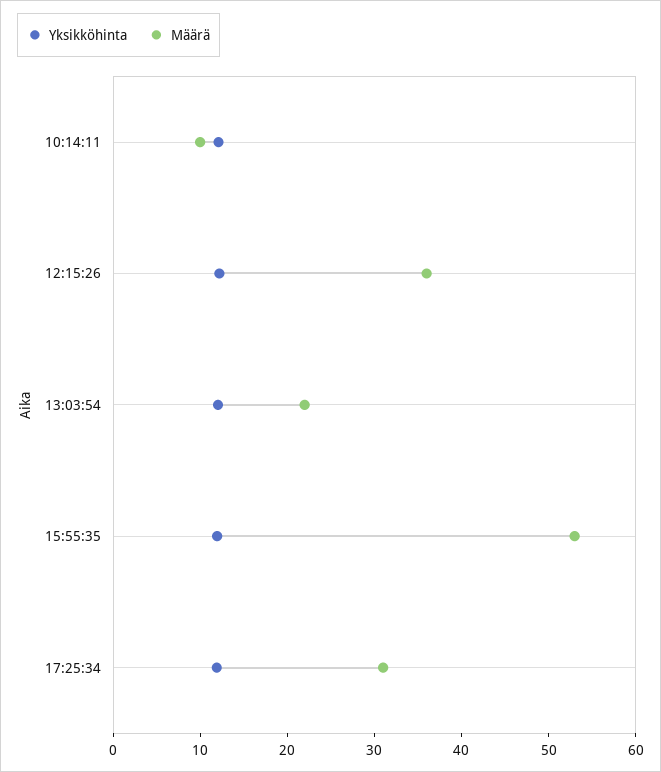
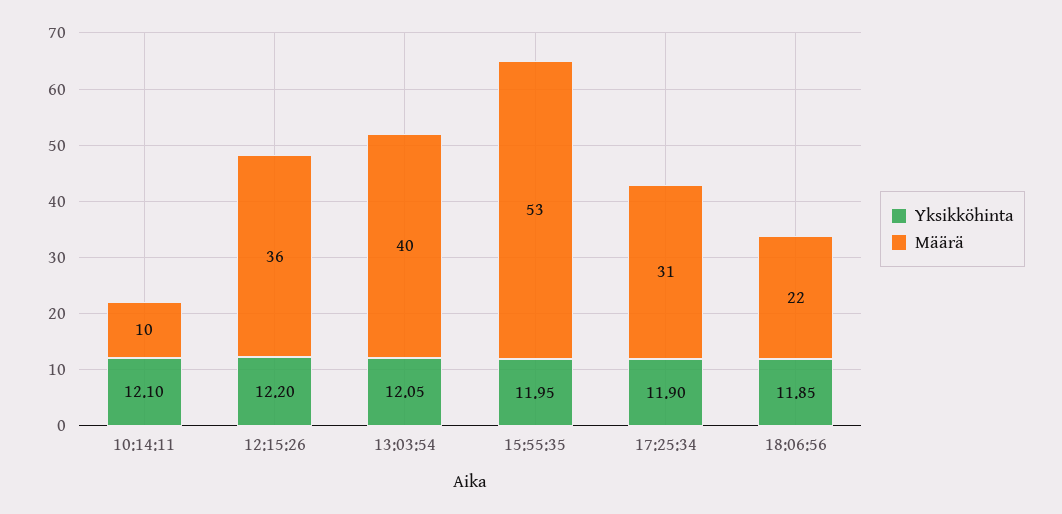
Määrä, 13:03:54: 22 -> 40
Yksikköhinta, 18:06:56: none -> 11.85
Määrä, 18:06:56: none -> 22

